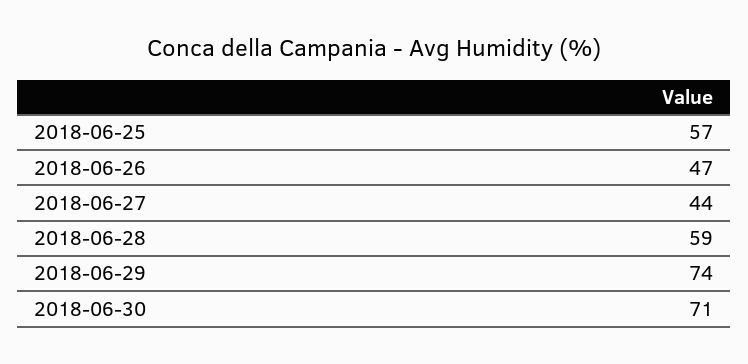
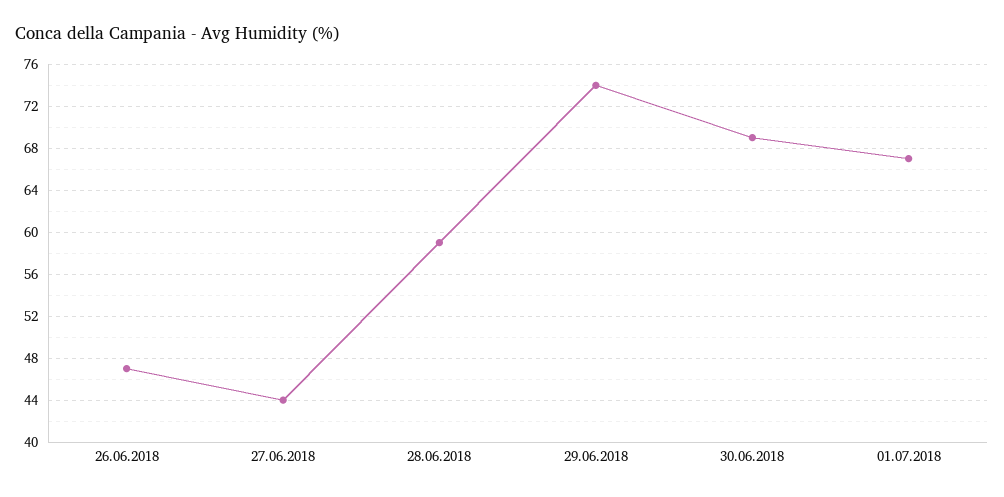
2018-06-25: 57 -> none
2018-06-30: 71 -> 69
01.07.2018: none -> 67

